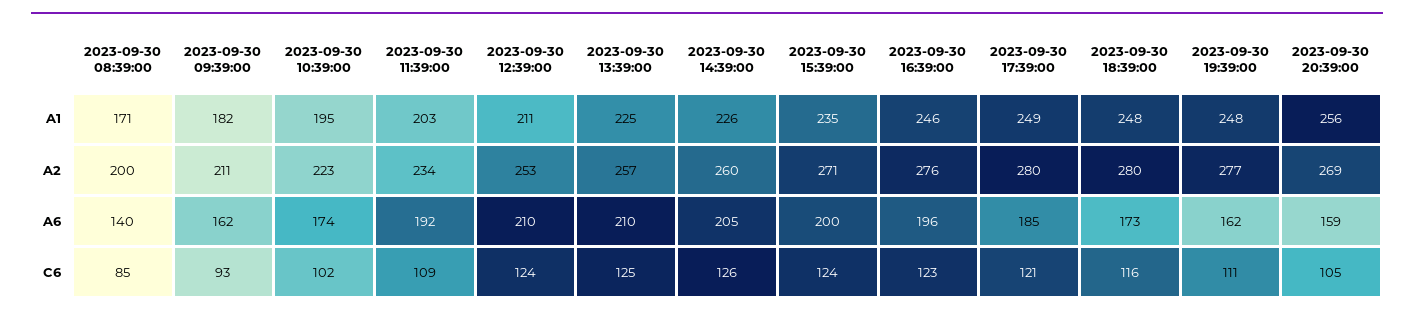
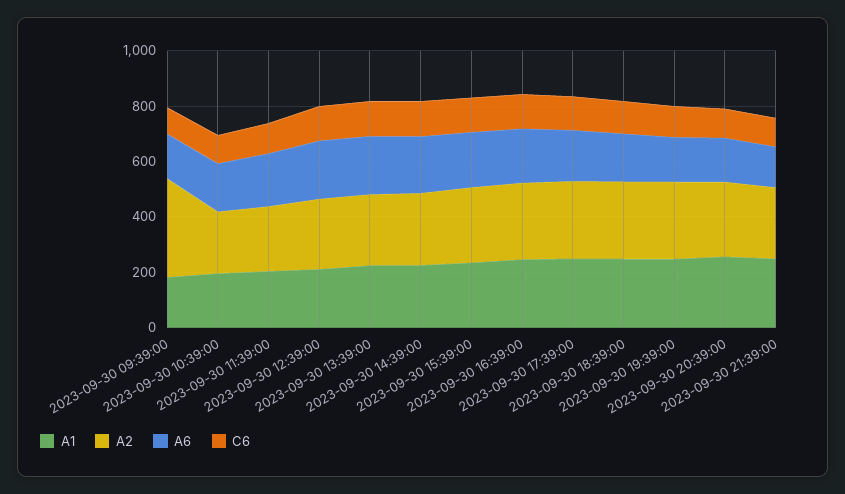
A1, 2023-09-30 08:39:00: 171 -> none
A2, 2023-09-30 08:39:00: 200 -> none
A2, 2023-09-30 09:39:00: 211 -> 350
A6, 2023-09-30 08:39:00: 140 -> none
C6, 2023-09-30 08:39:00: 85 -> none
A1, 2023-09-30 21:39:00: none -> 250
A2, 2023-09-30 21:39:00: none -> 250
A6, 2023-09-30 21:39:00: none -> 150
C6, 2023-09-30 21:39:00: none -> 100

